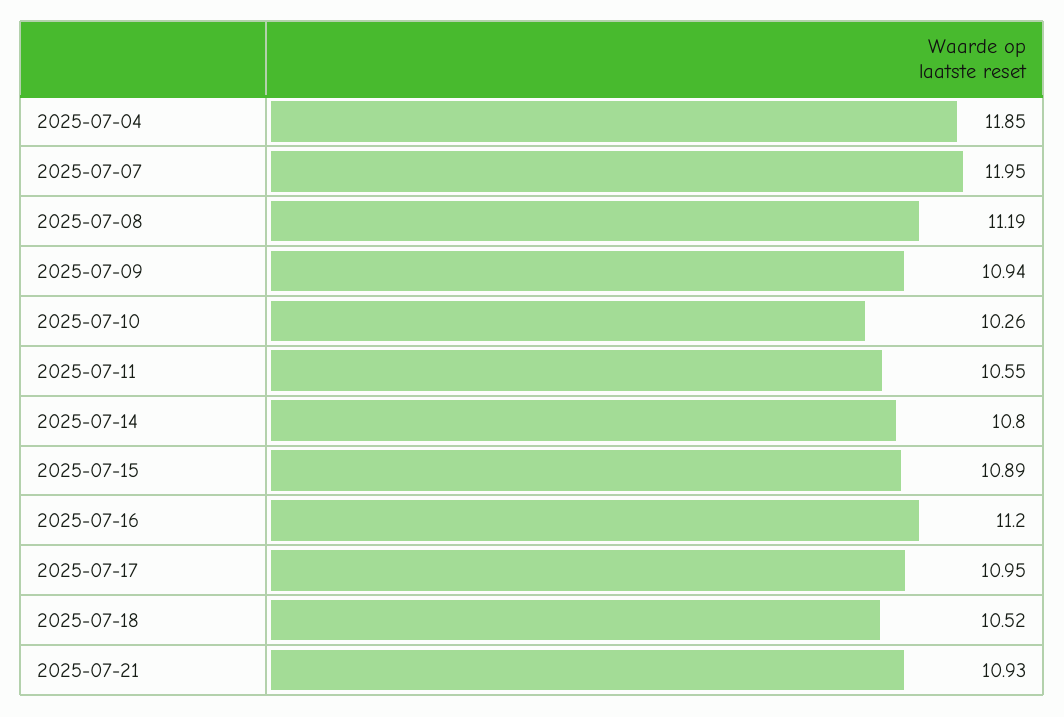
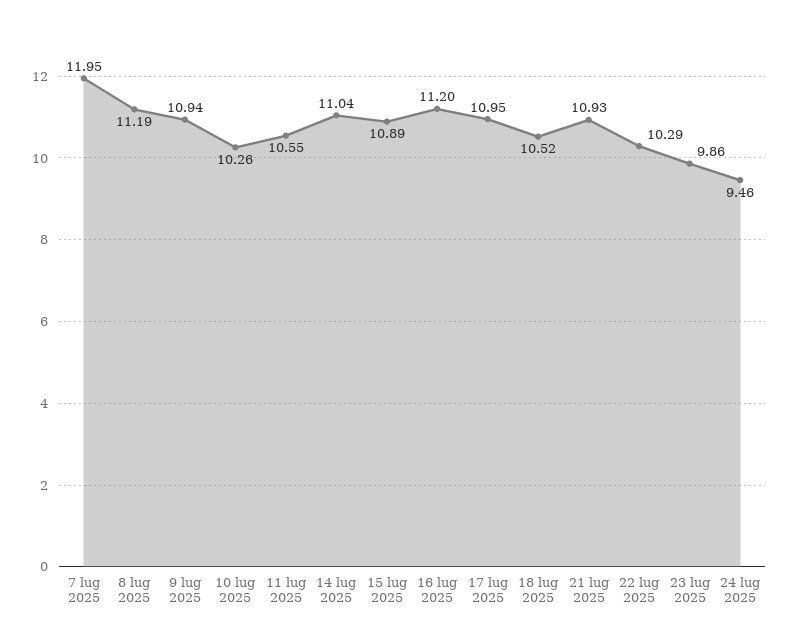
2025-07-04: 11.85 -> none
2025-07-14: 10.8 -> 11.04
22 lug 2025: none -> 10.29
23 lug 2025: none -> 9.86
24 lug 2025: none -> 9.46

